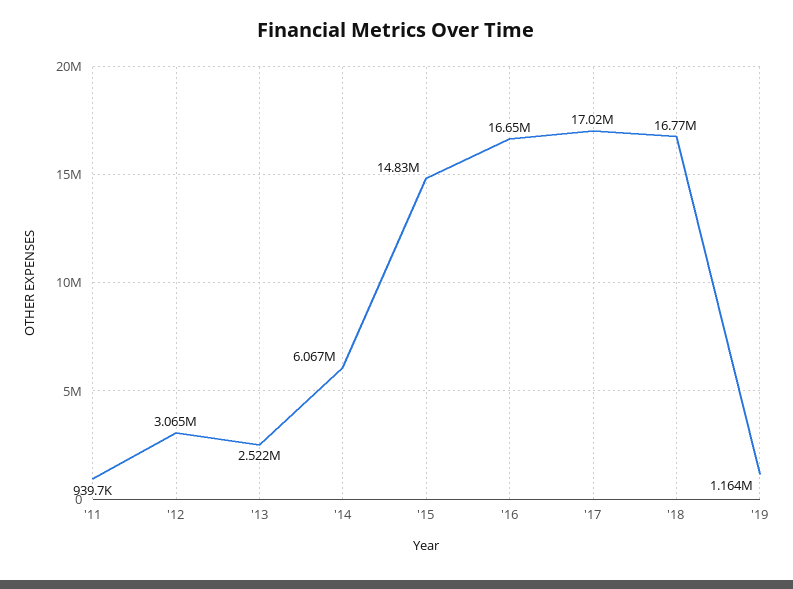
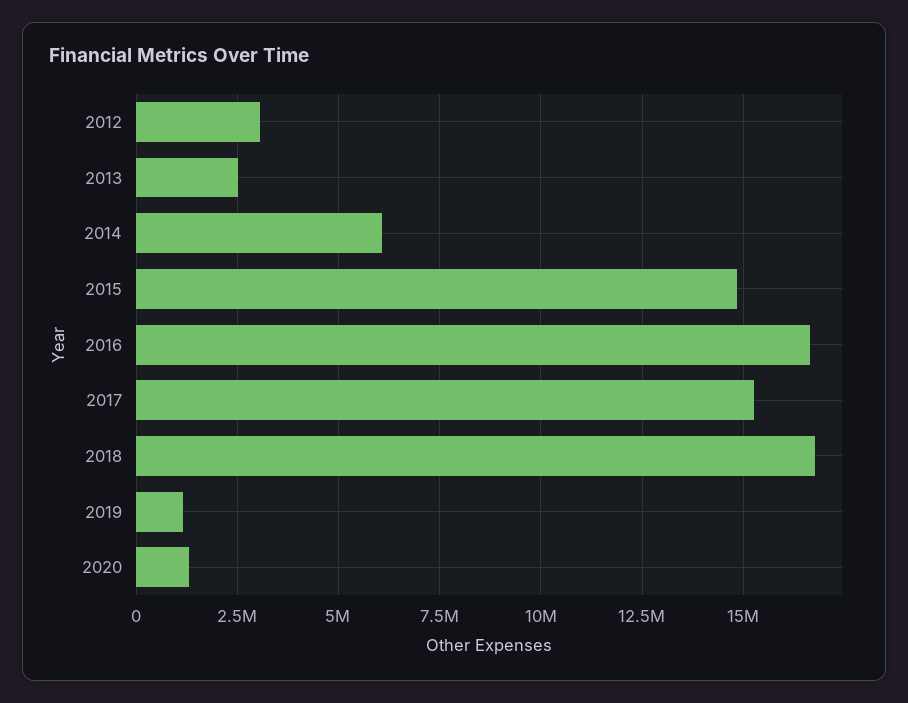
'11: 939700 -> none
'17: 17020000 -> 15250000
2020: none -> 1250000

